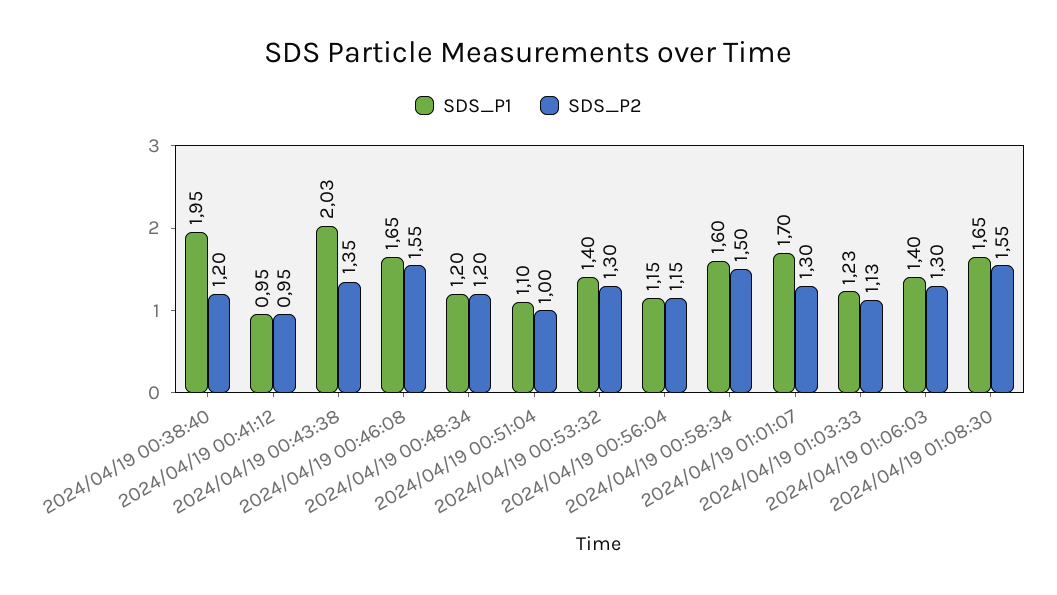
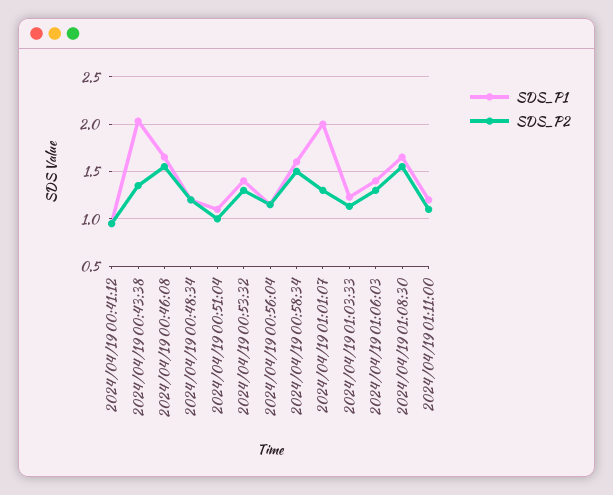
SDS_P1, 2024/04/19 00:38:40: 1.95 -> none
SDS_P2, 2024/04/19 00:38:40: 1.2 -> none
SDS_P1, 2024/04/19 01:01:07: 1.7 -> 2
SDS_P1, 2024/04/19 01:11:00: none -> 1.2
SDS_P2, 2024/04/19 01:11:00: none -> 1.1

